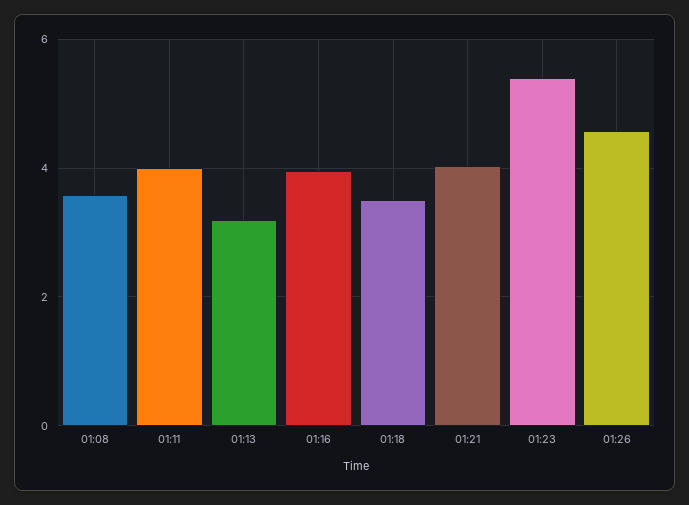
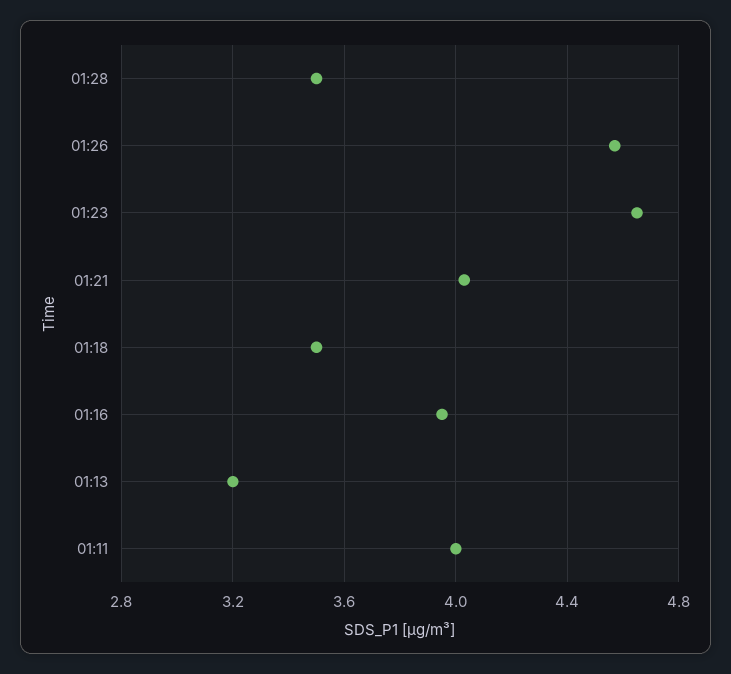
01:08: 3.6 -> none
01:23: 5.4 -> 4.65
01:28: none -> 3.5

